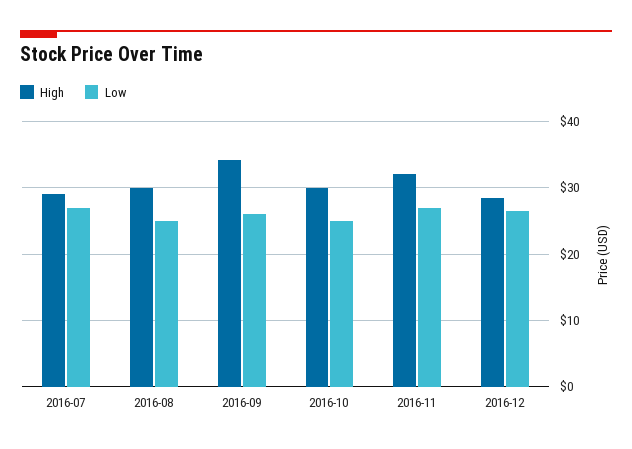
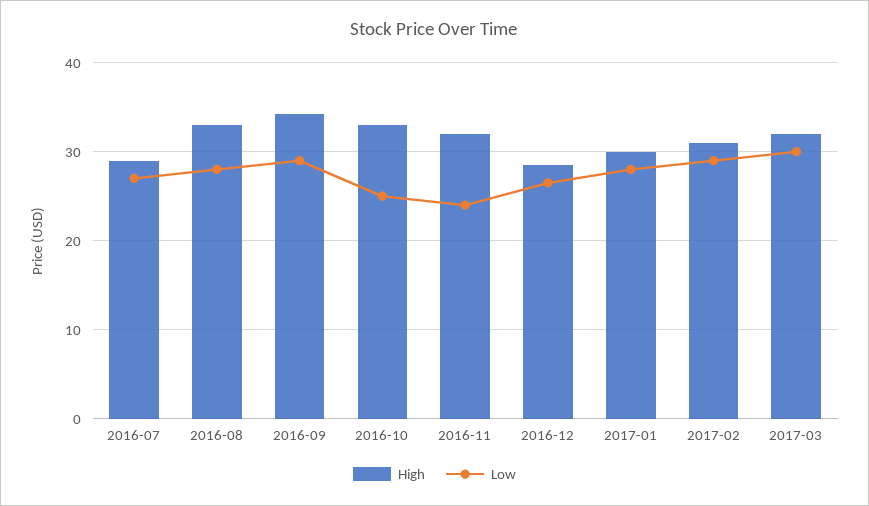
High, 2016-08: 30 -> 33
Low, 2016-08: 25 -> 28
Low, 2016-09: 26 -> 29
High, 2016-10: 30 -> 33
Low, 2016-11: 27 -> 24
High, 2017-01: none -> 30
Low, 2017-01: none -> 28
High, 2017-02: none -> 31
Low, 2017-02: none -> 29
High, 2017-03: none -> 32
Low, 2017-03: none -> 30

